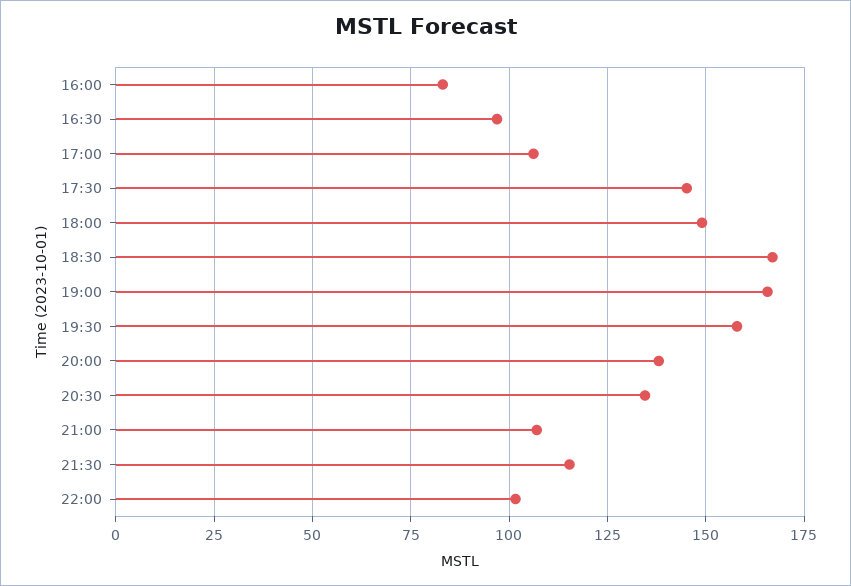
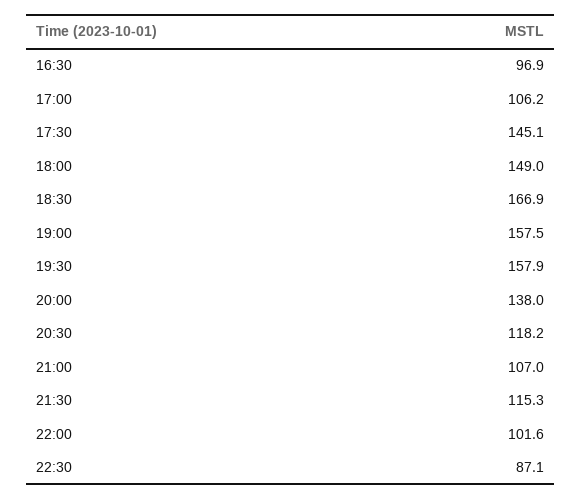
16:00: 82.5 -> none
19:00: 165 -> 157.5
20:30: 135 -> 118.2
22:30: none -> 87.1

